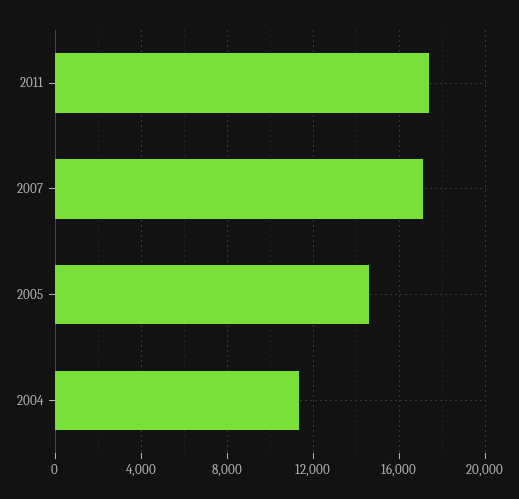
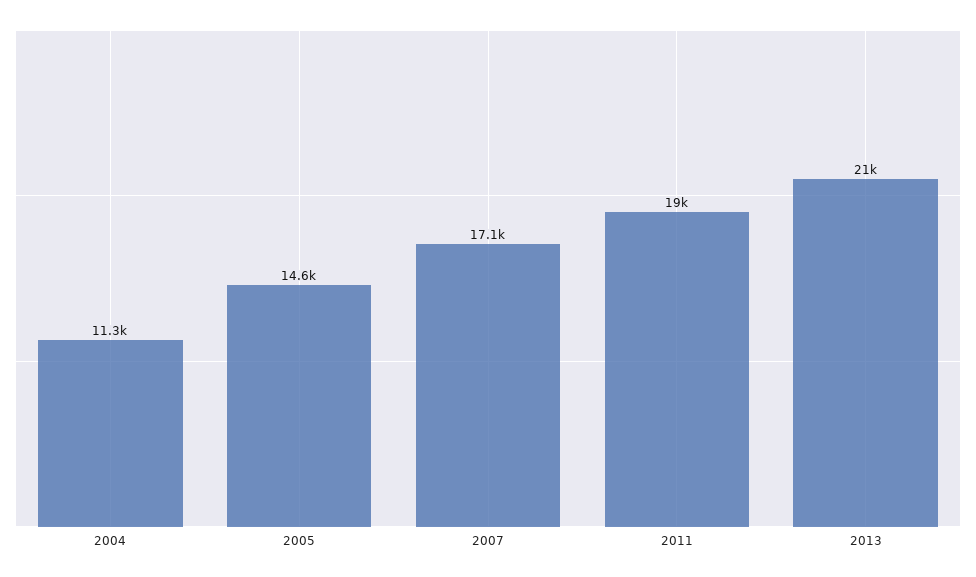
2011: 17500 -> 19000
2013: none -> 21000

